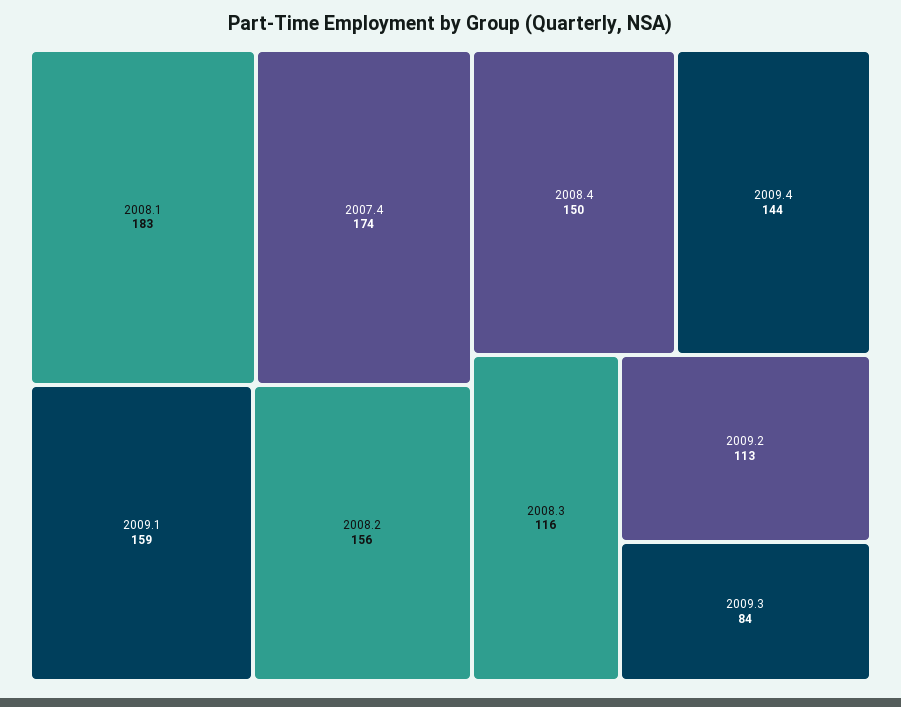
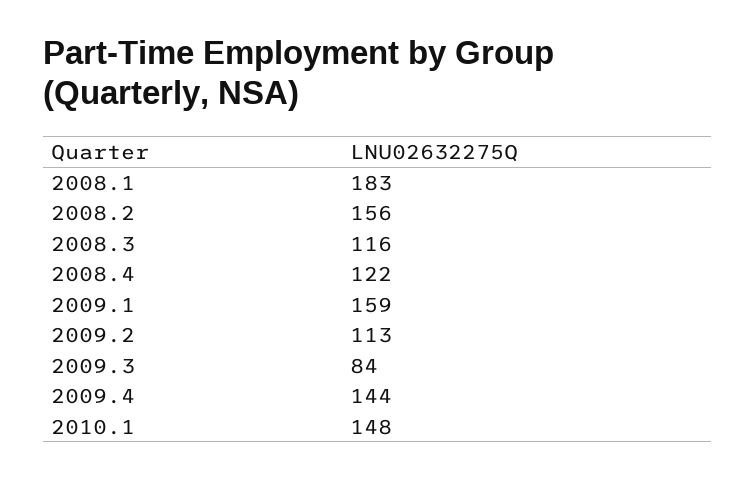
2007.4: 174 -> none
2008.4: 150 -> 122
2010.1: none -> 148

